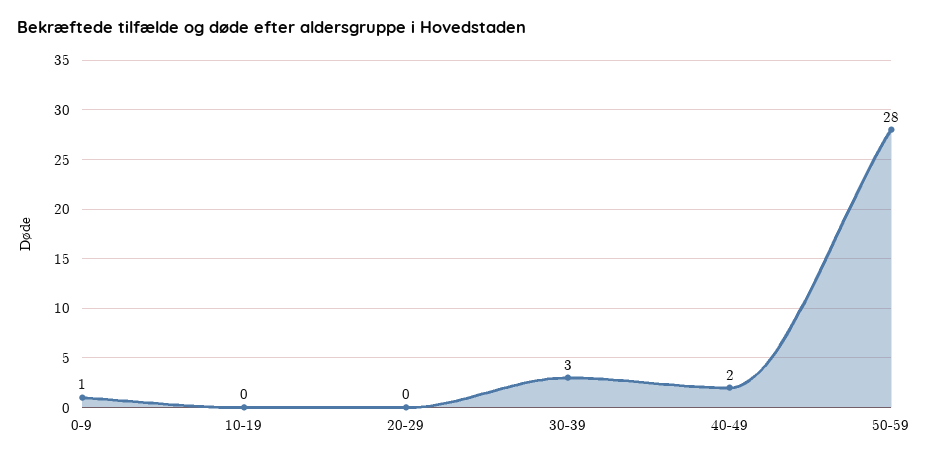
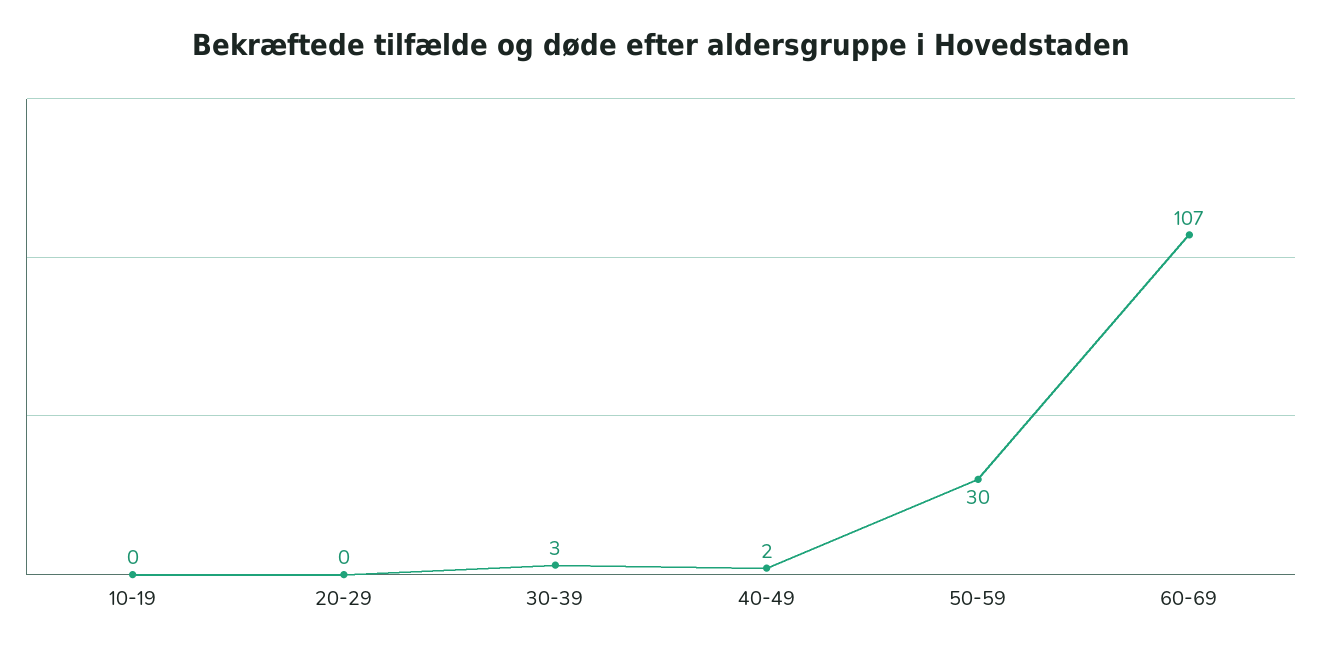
0-9: 1 -> none
50-59: 28 -> 30
60-69: none -> 107

